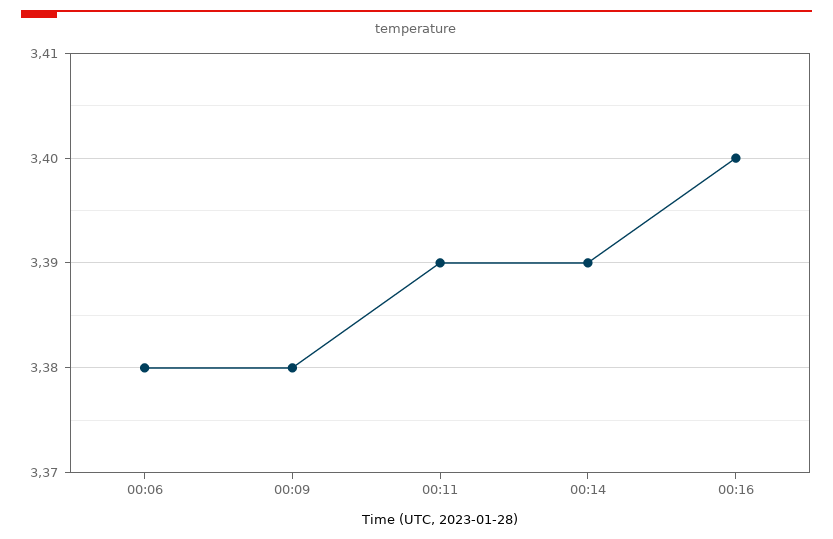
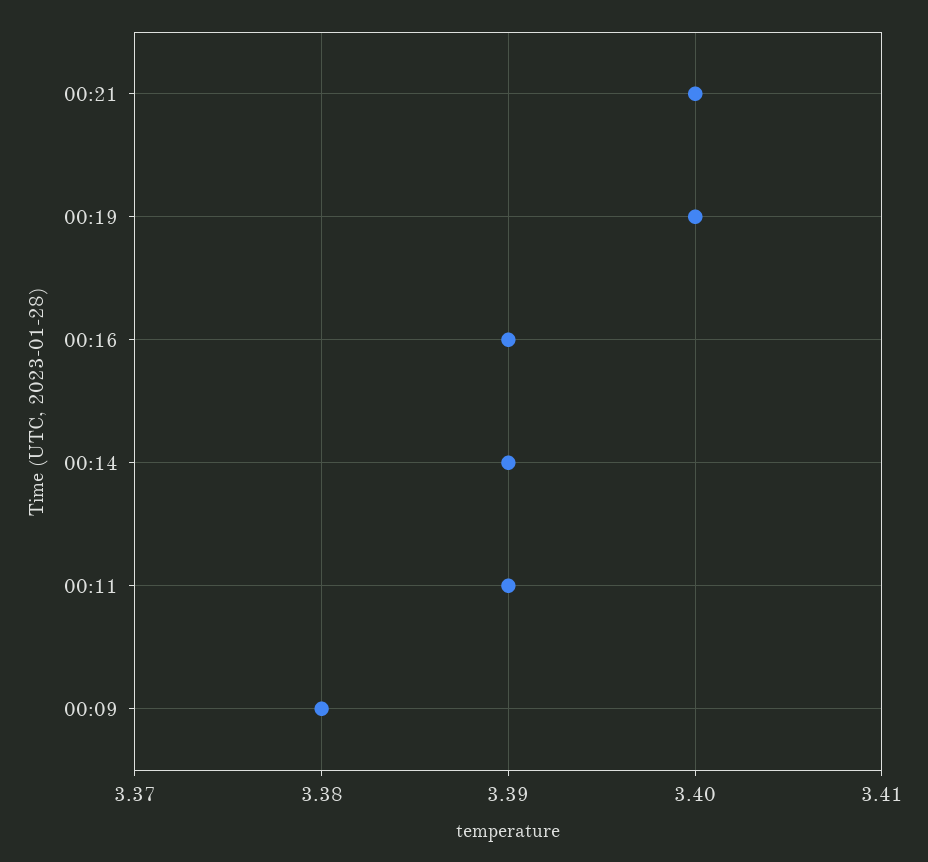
00:06: 3.38 -> none
00:16: 3.4 -> 3.39
00:21: none -> 3.4
00:19: none -> 3.4

